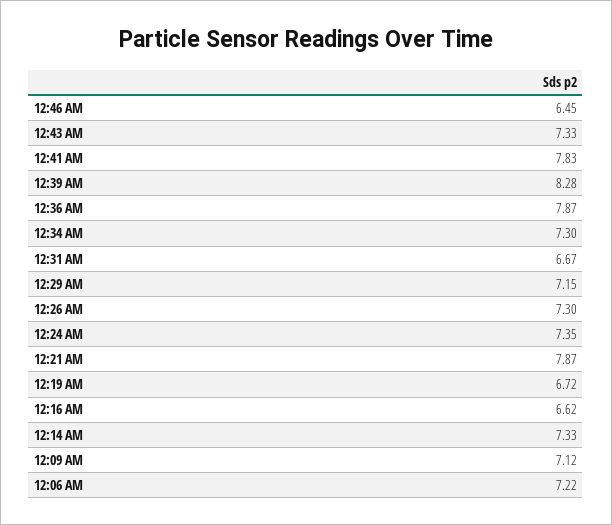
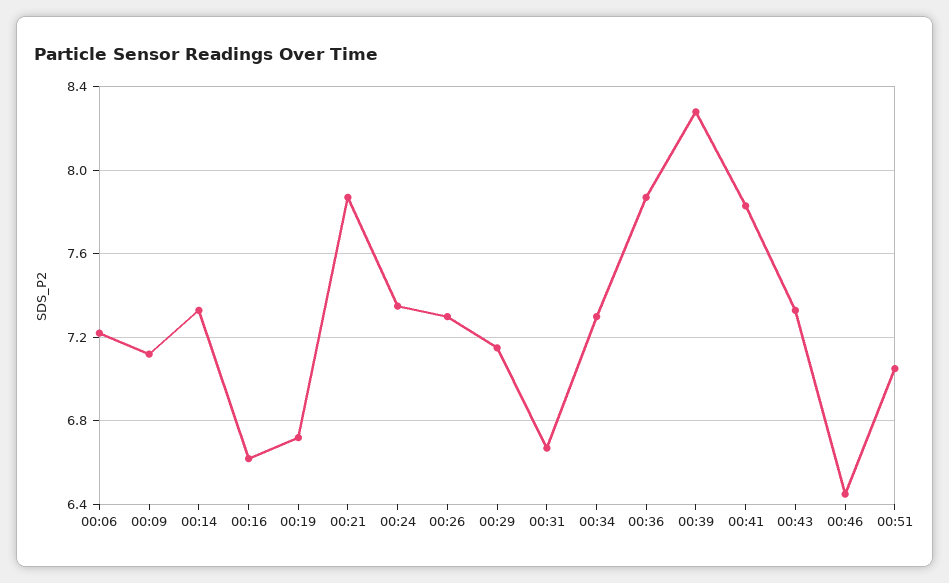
00:51: none -> 7.05

